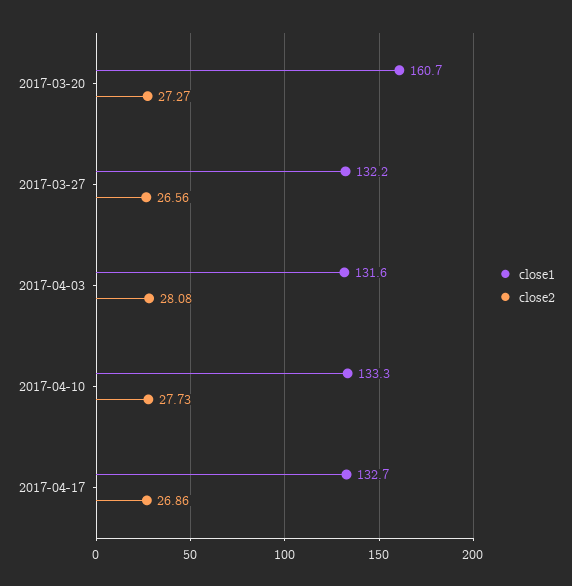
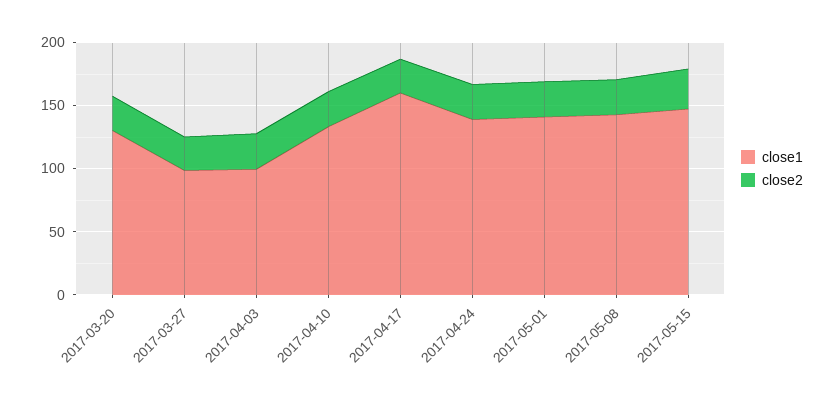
close1, 2017-03-20: 160.7 -> 130
close1, 2017-03-27: 132.2 -> 100
close1, 2017-04-03: 131.6 -> 100
close1, 2017-04-17: 132.7 -> 160
close1, 2017-04-24: none -> 140
close2, 2017-04-24: none -> 30
close1, 2017-05-01: none -> 140
close2, 2017-05-01: none -> 30
close1, 2017-05-08: none -> 140
close2, 2017-05-08: none -> 30
close1, 2017-05-15: none -> 150
close2, 2017-05-15: none -> 30

